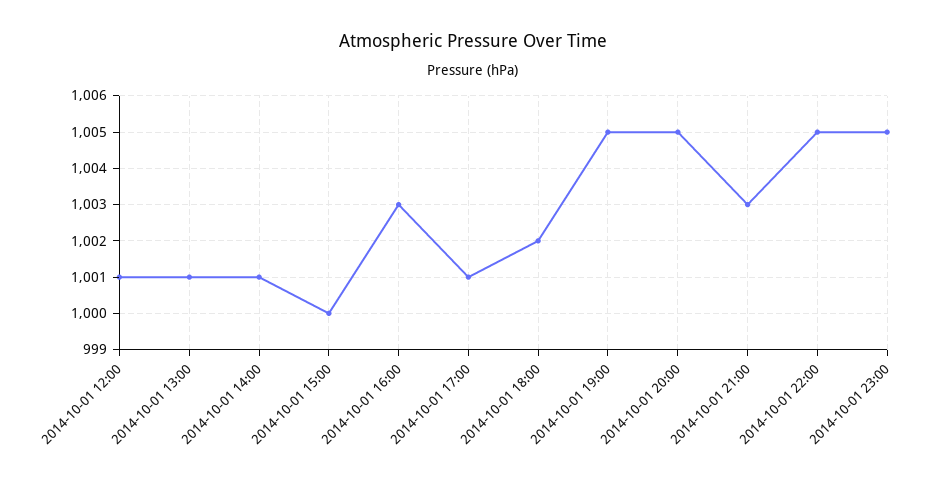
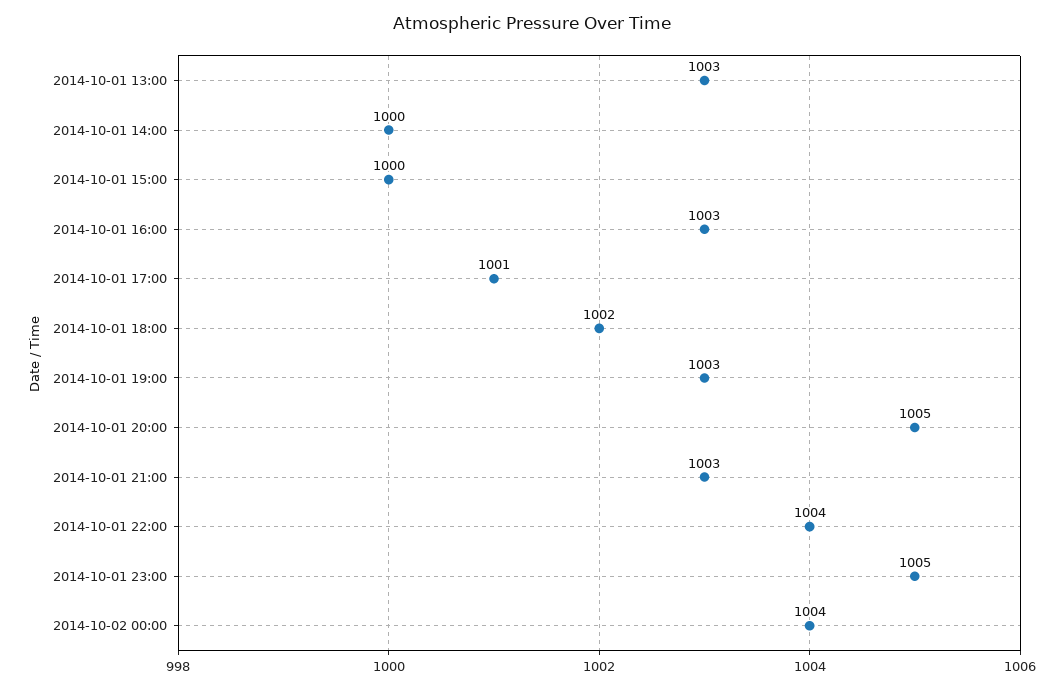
2014-10-01 12:00: 1001 -> none
2014-10-01 13:00: 1001 -> 1003
2014-10-01 14:00: 1001 -> 1000
2014-10-01 19:00: 1005 -> 1003
2014-10-01 22:00: 1005 -> 1004
2014-10-02 00:00: none -> 1004

